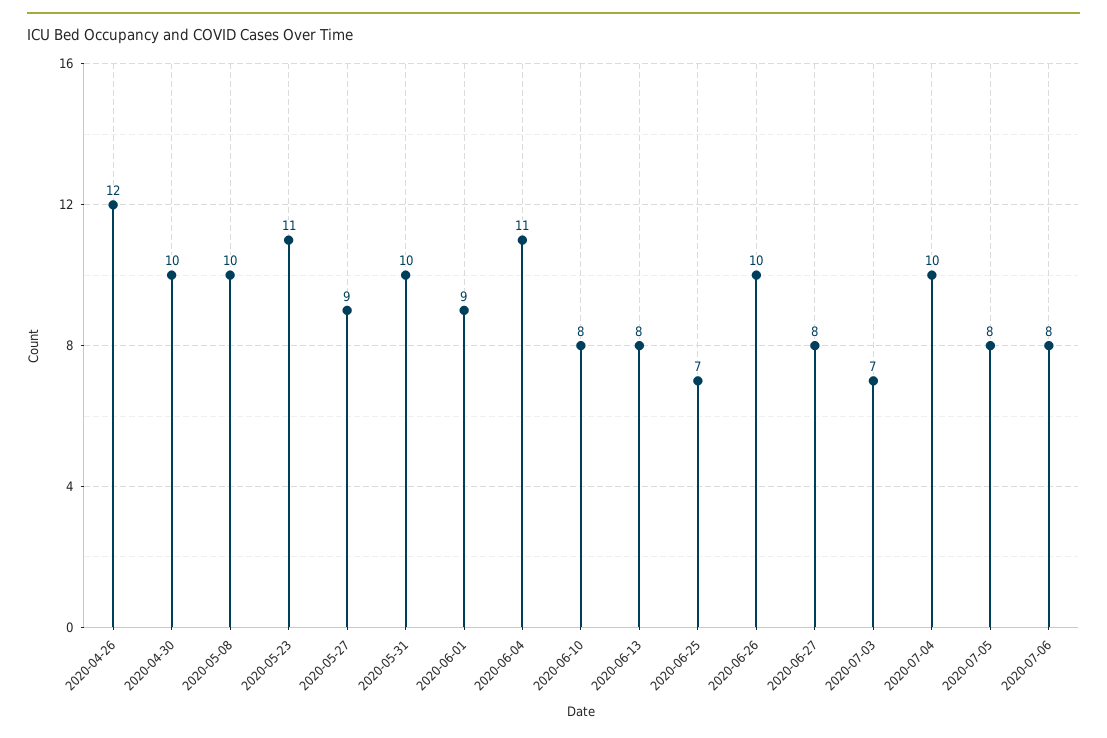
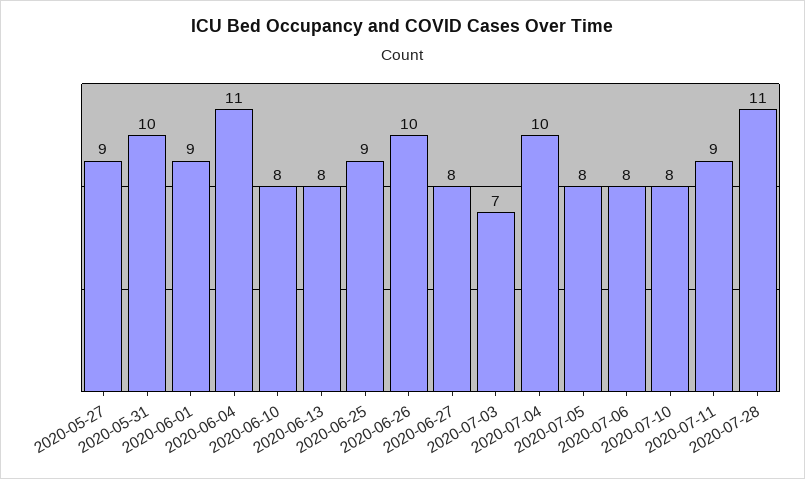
2020-04-26: 12 -> none
2020-04-30: 10 -> none
2020-05-08: 10 -> none
2020-05-23: 11 -> none
2020-06-25: 7 -> 9
2020-07-10: none -> 8
2020-07-11: none -> 9
2020-07-28: none -> 11

